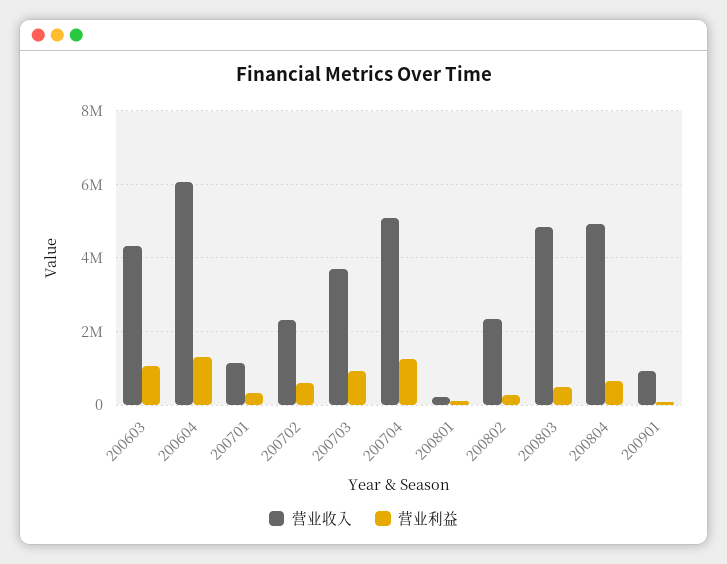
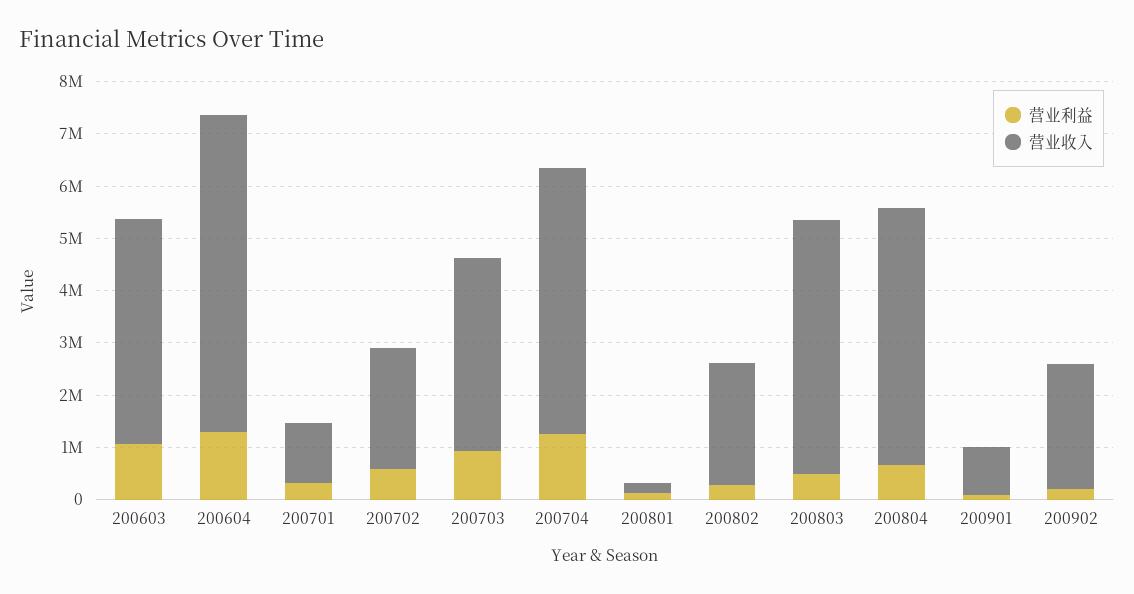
营业利益, 200902: none -> 200000
营业收入, 200902: none -> 2400000

